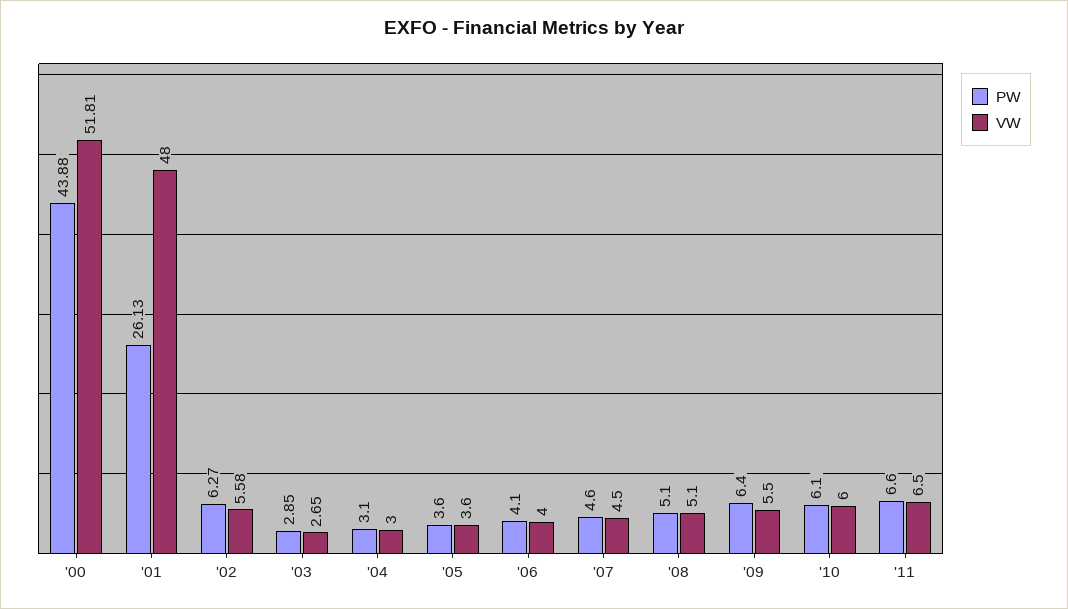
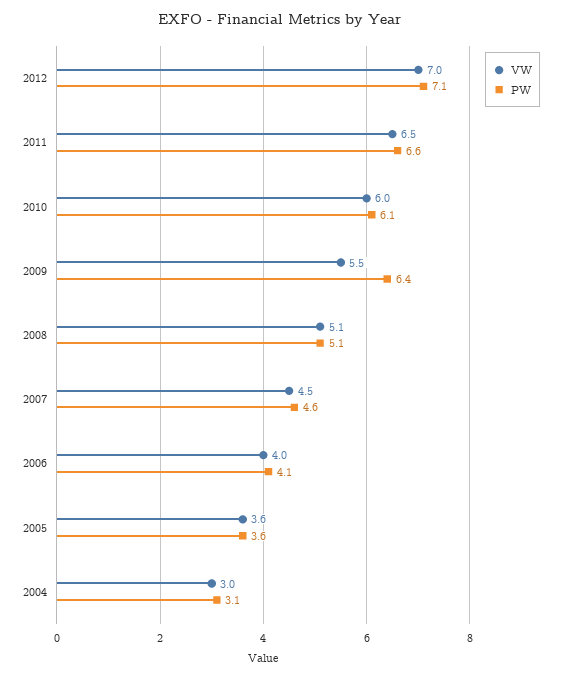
PW, '00: 43.88 -> none
VW, '00: 51.81 -> none
PW, '01: 26.13 -> none
VW, '01: 48 -> none
PW, '02: 6.27 -> none
VW, '02: 5.58 -> none
PW, '03: 2.85 -> none
VW, '03: 2.65 -> none
VW, 2012: none -> 7
PW, 2012: none -> 7.1

